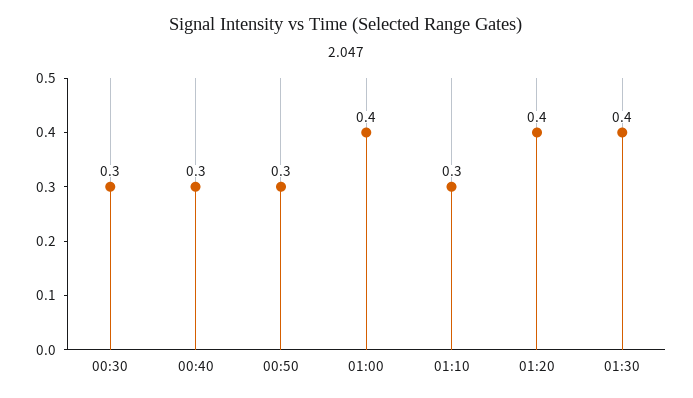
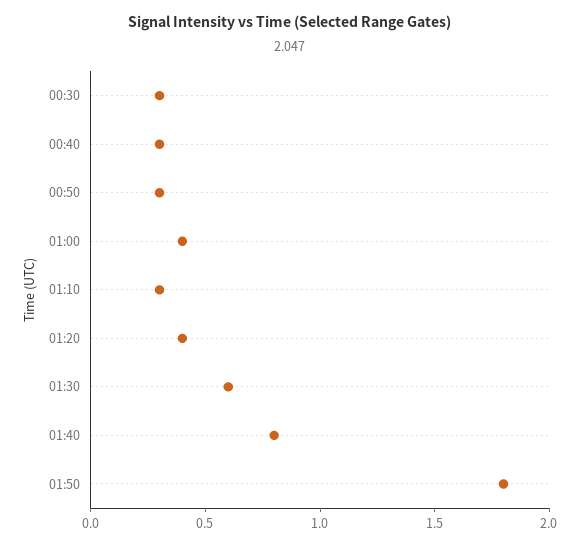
01:30: 0.4 -> 0.6
01:40: none -> 0.8
01:50: none -> 1.8

